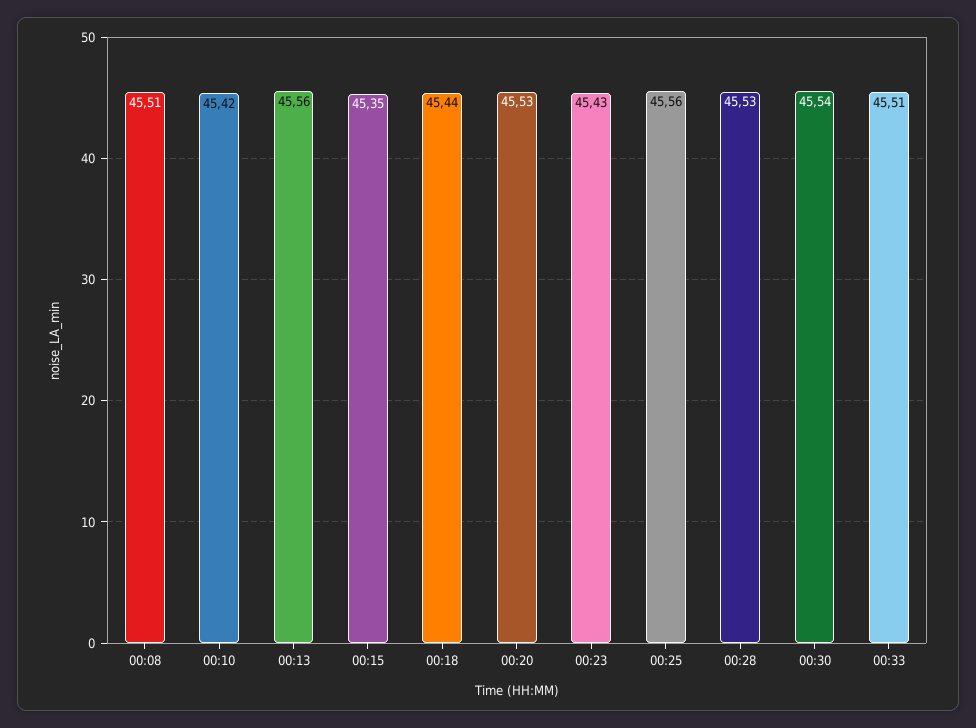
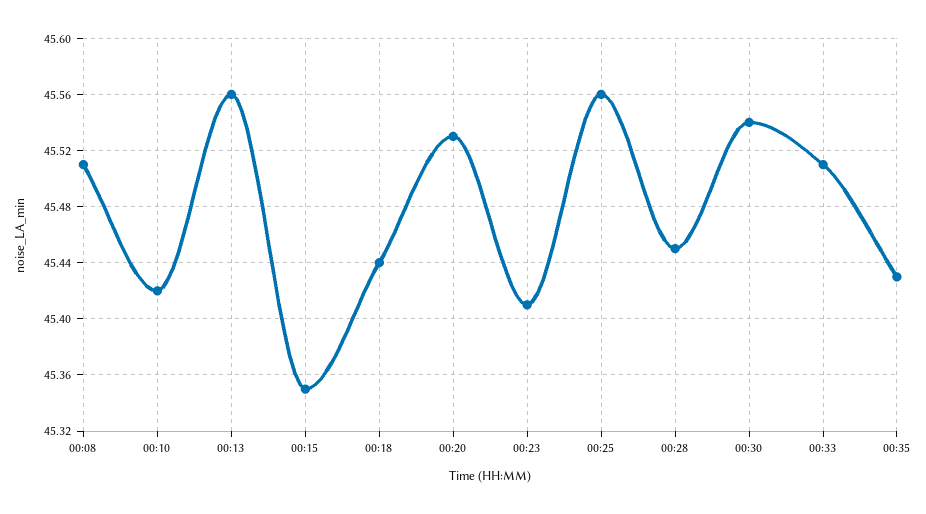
00:23: 45.43 -> 45.41
00:28: 45.53 -> 45.45
00:35: none -> 45.43

